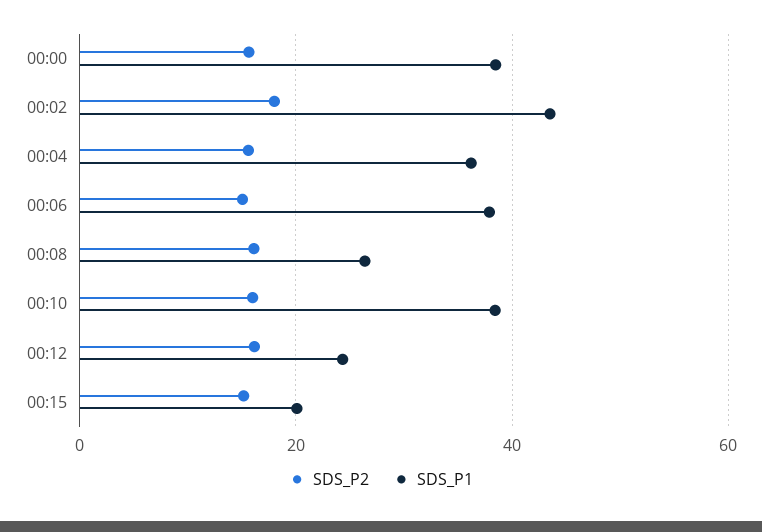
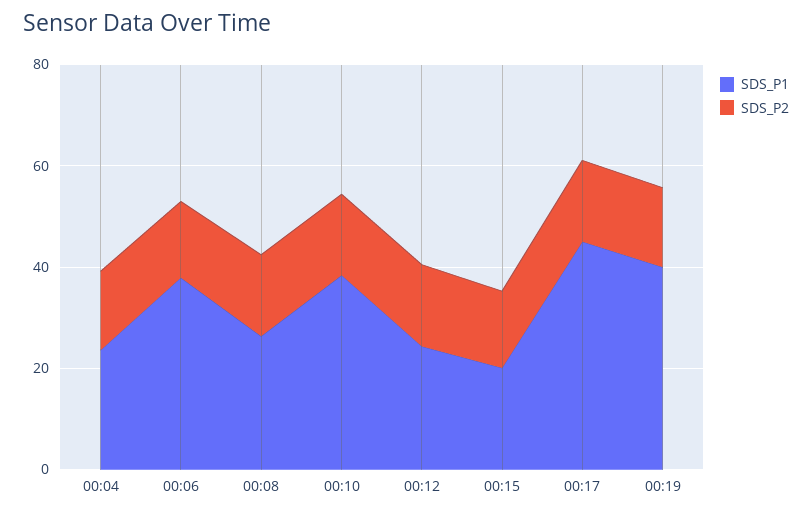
SDS_P2, 00:00: 16 -> none
SDS_P1, 00:00: 38 -> none
SDS_P2, 00:02: 18 -> none
SDS_P1, 00:02: 44 -> none
SDS_P1, 00:04: 36 -> 25
SDS_P1, 00:17: none -> 45
SDS_P2, 00:17: none -> 15
SDS_P1, 00:19: none -> 40
SDS_P2, 00:19: none -> 15

